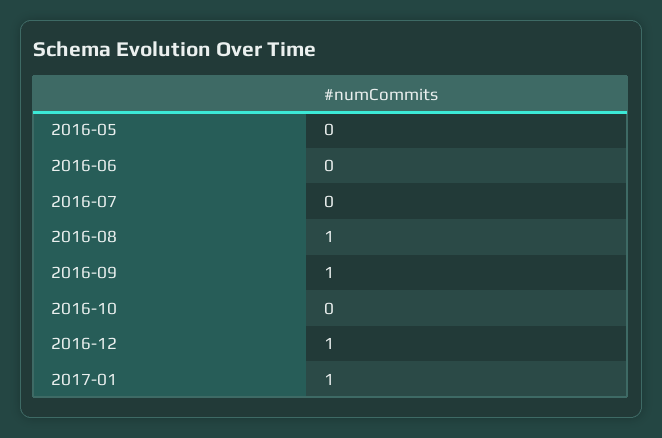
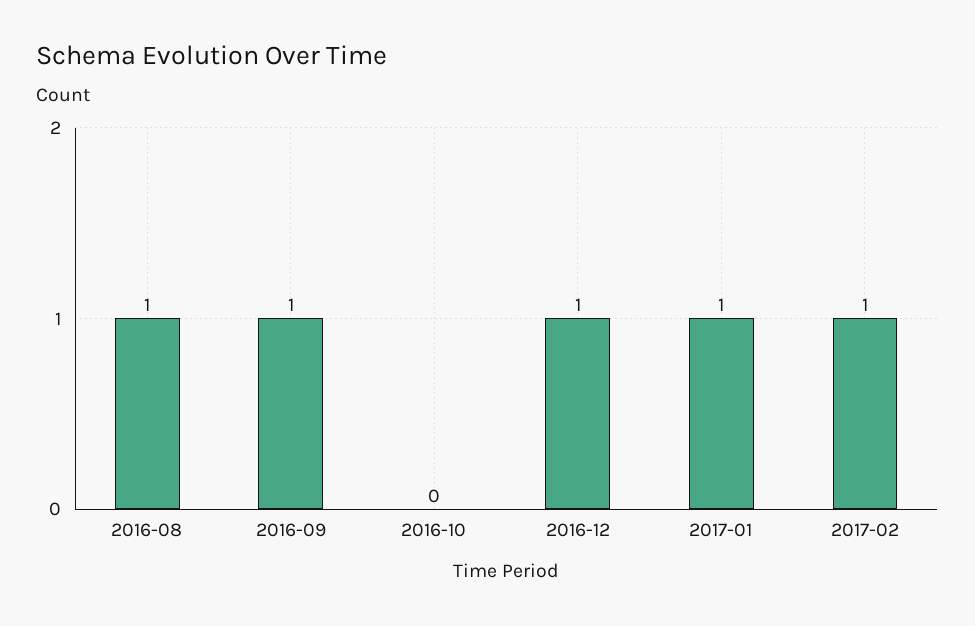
2016-05: 0 -> none
2016-06: 0 -> none
2016-07: 0 -> none
2017-02: none -> 1

